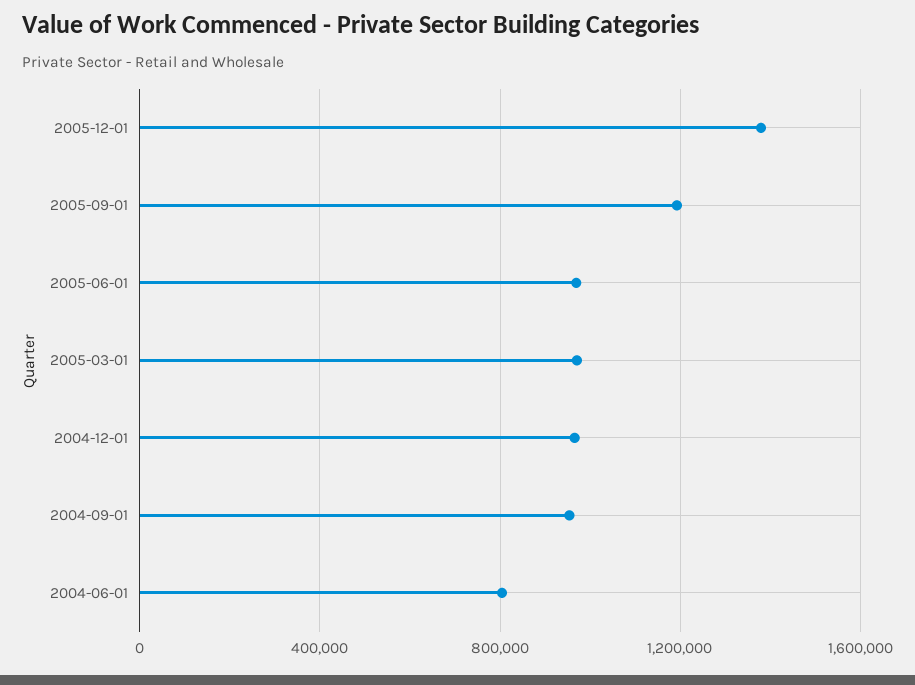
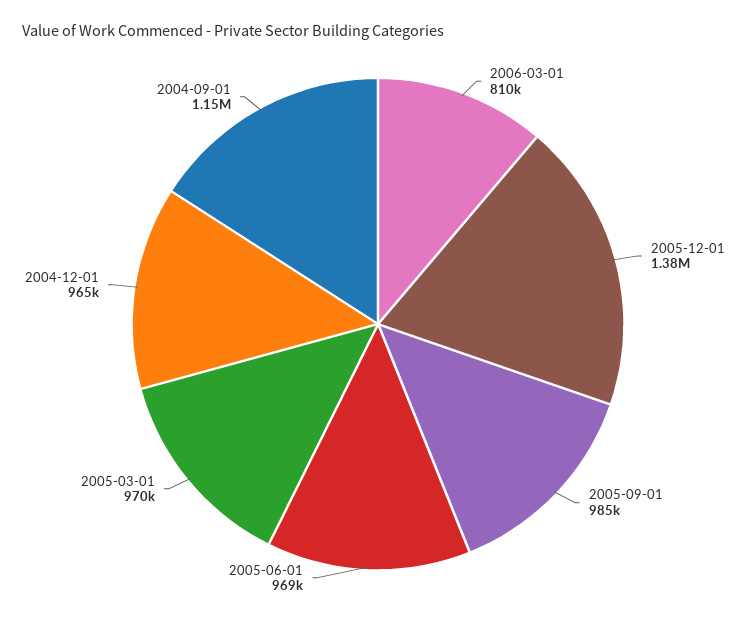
2005-09-01: 1200000 -> 985000
2004-09-01: 950000 -> 1150000
2004-06-01: 800000 -> none
2006-03-01: none -> 810000

